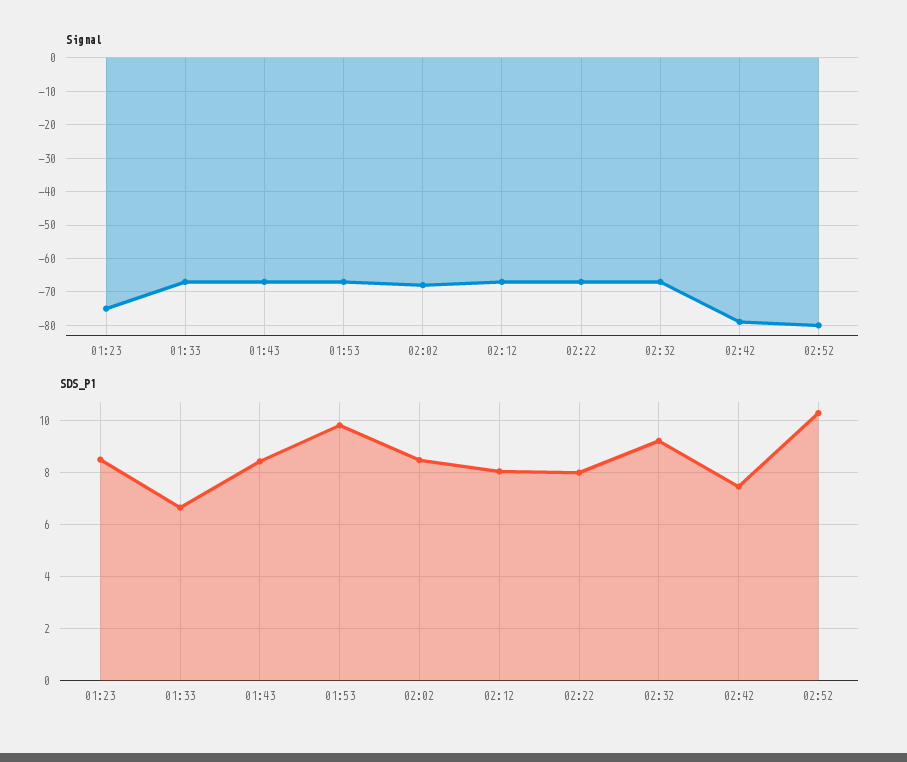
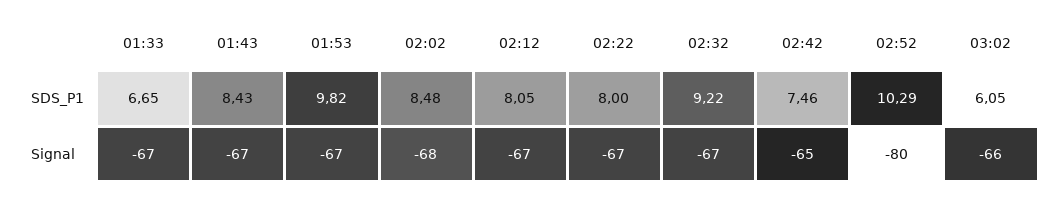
Signal, 01:23: -75 -> none
Signal, 02:42: -80 -> -65
SDS_P1, 01:23: 8.5 -> none
SDS_P1, 03:02: none -> 6.05
Signal, 03:02: none -> -66

